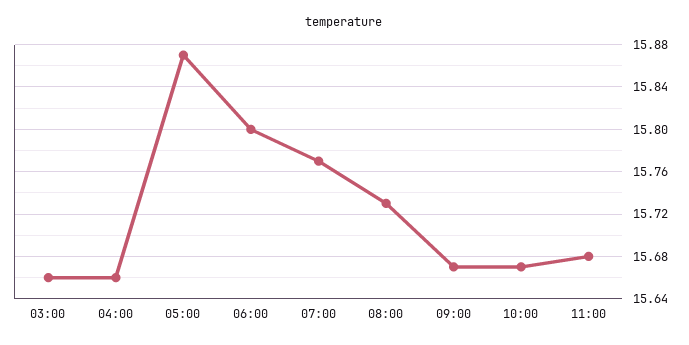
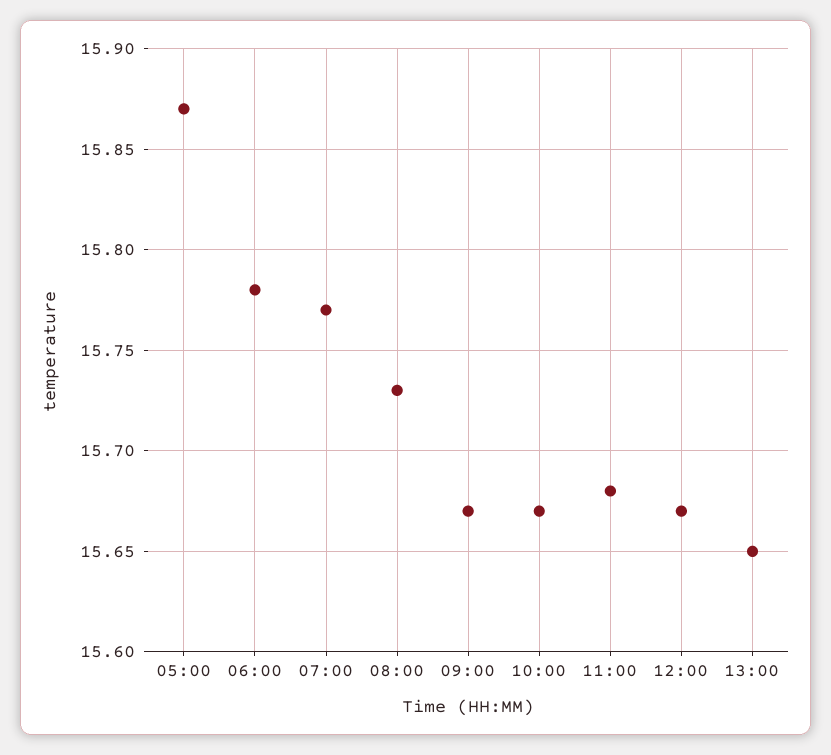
03:00: 15.66 -> none
04:00: 15.66 -> none
06:00: 15.8 -> 15.78
12:00: none -> 15.67
13:00: none -> 15.65

